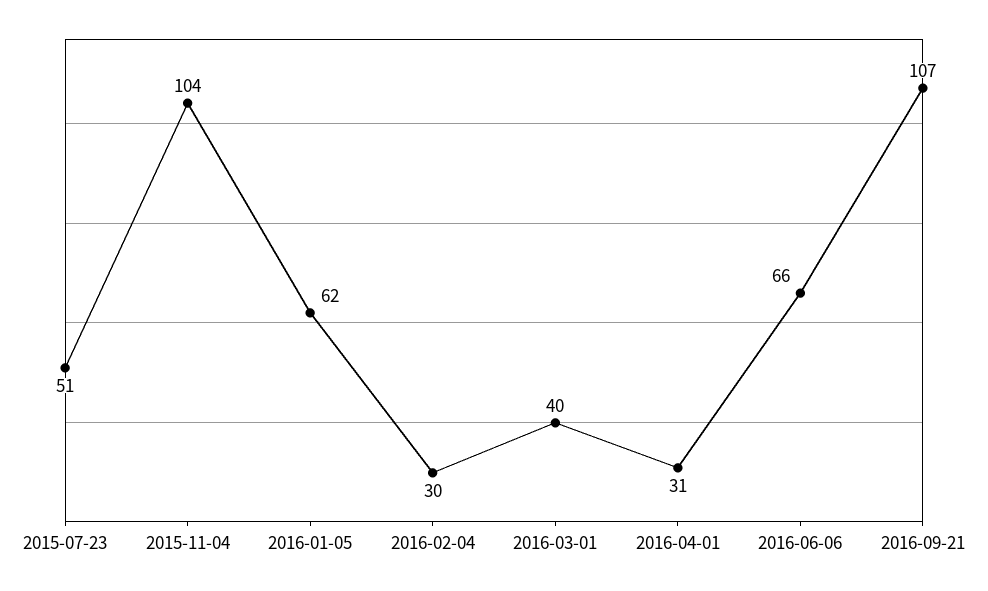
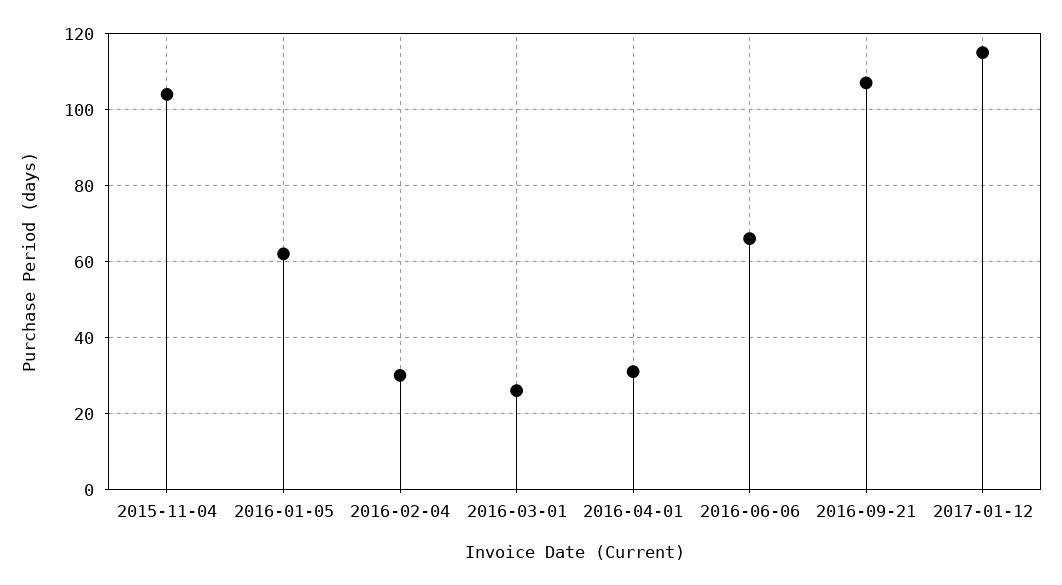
2015-07-23: 51 -> none
2016-03-01: 40 -> 25
2017-01-12: none -> 115

